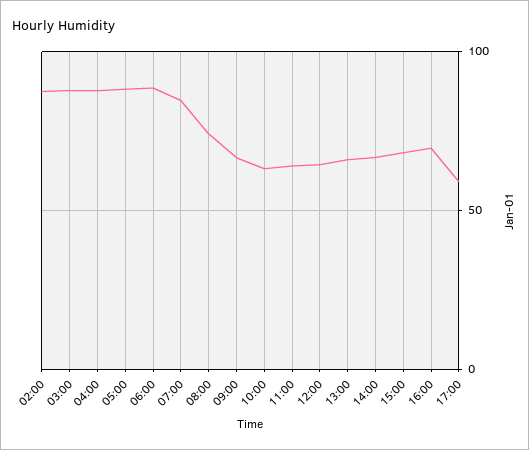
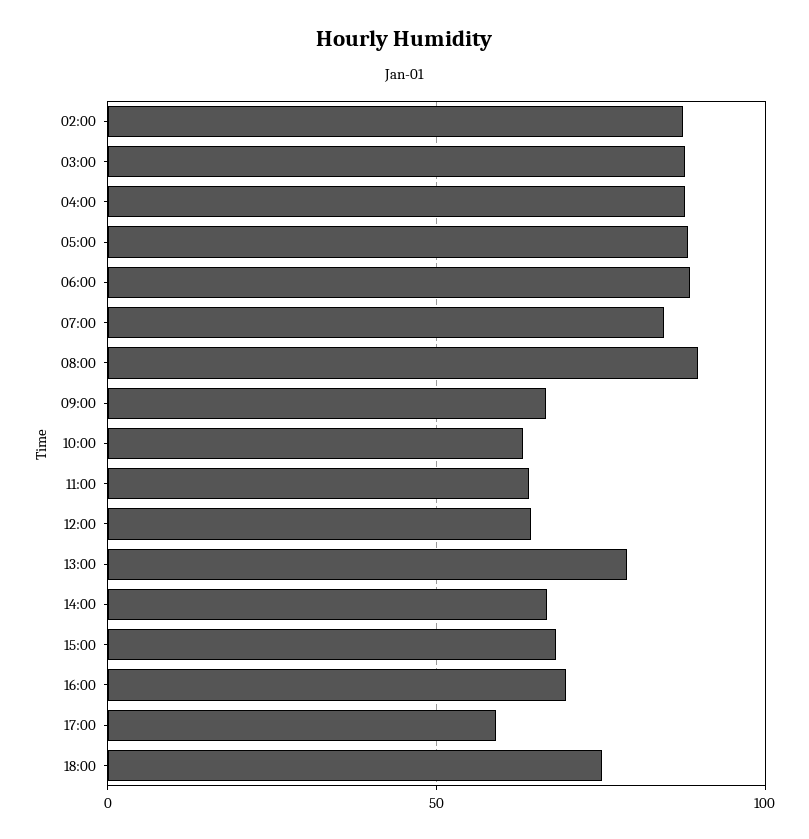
08:00: 75 -> 90
13:00: 65 -> 80
18:00: none -> 75

